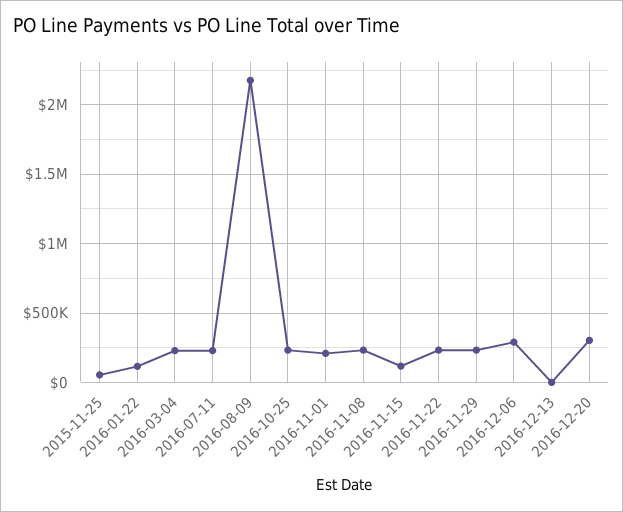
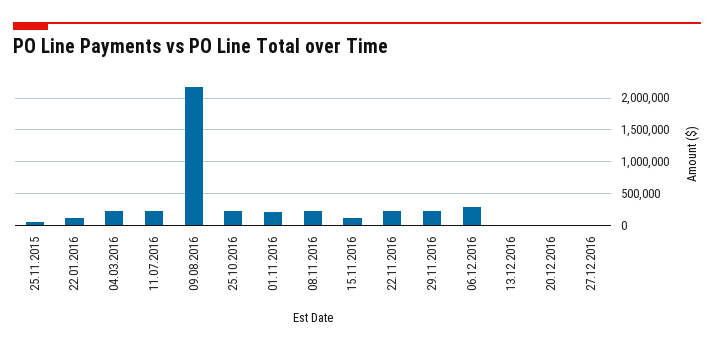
2016-12-20: 300000 -> 0
27.12.2016: none -> 0

